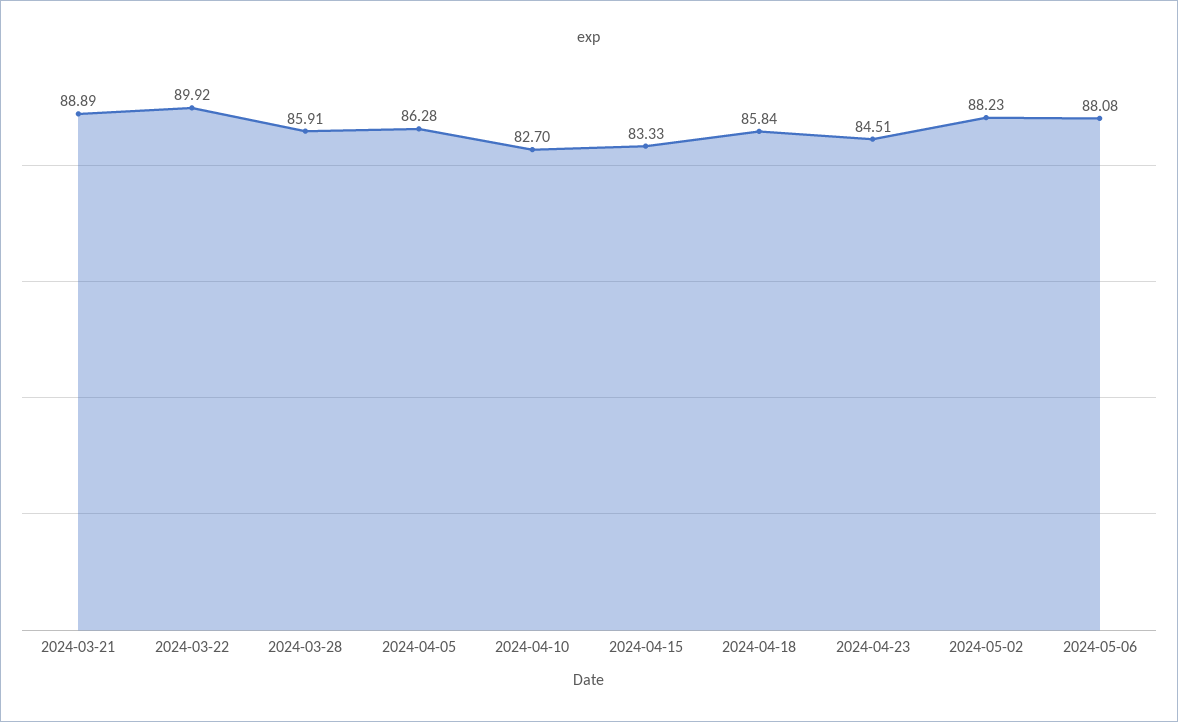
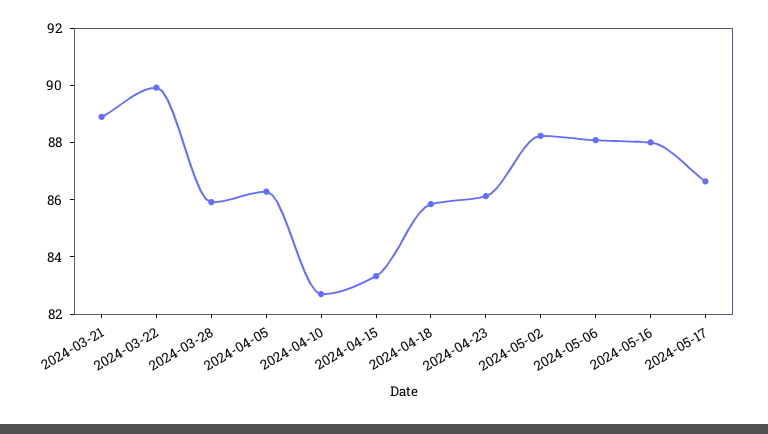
2024-04-23: 84.51 -> 86
2024-05-16: none -> 88
2024-05-17: none -> 86.5

